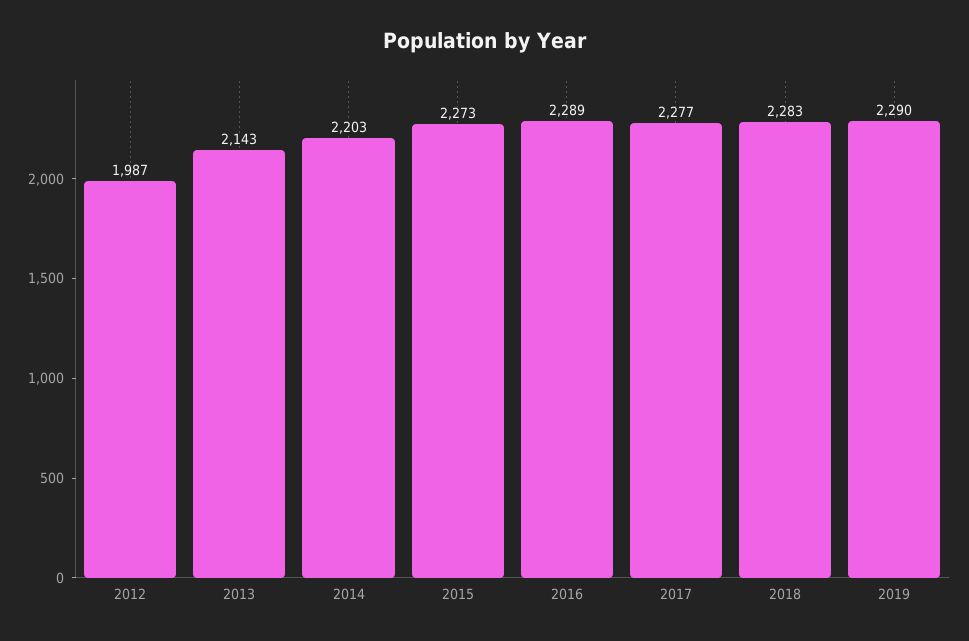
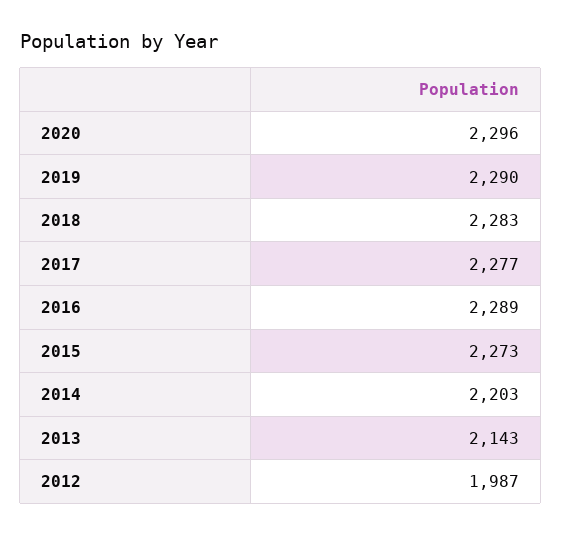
2020: none -> 2296

